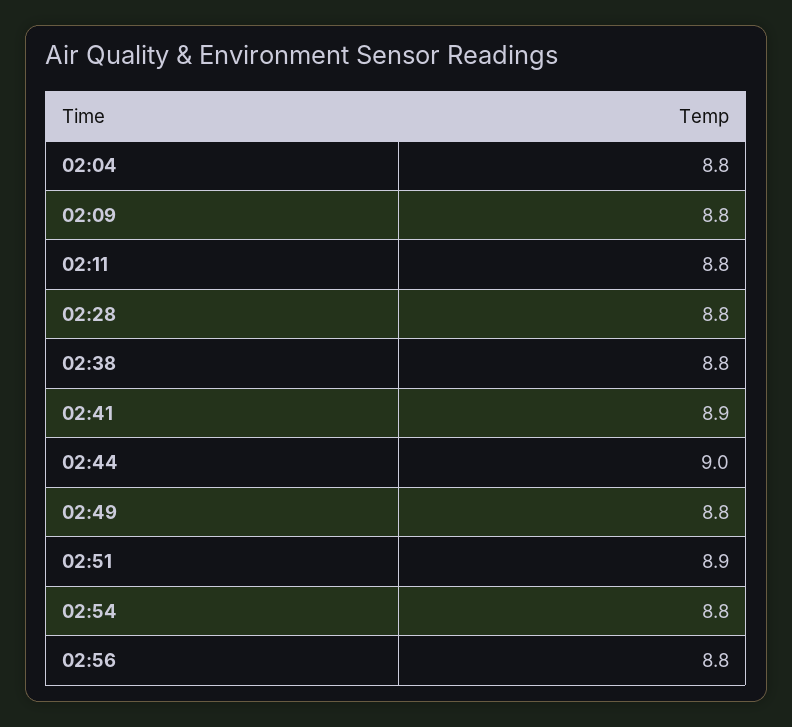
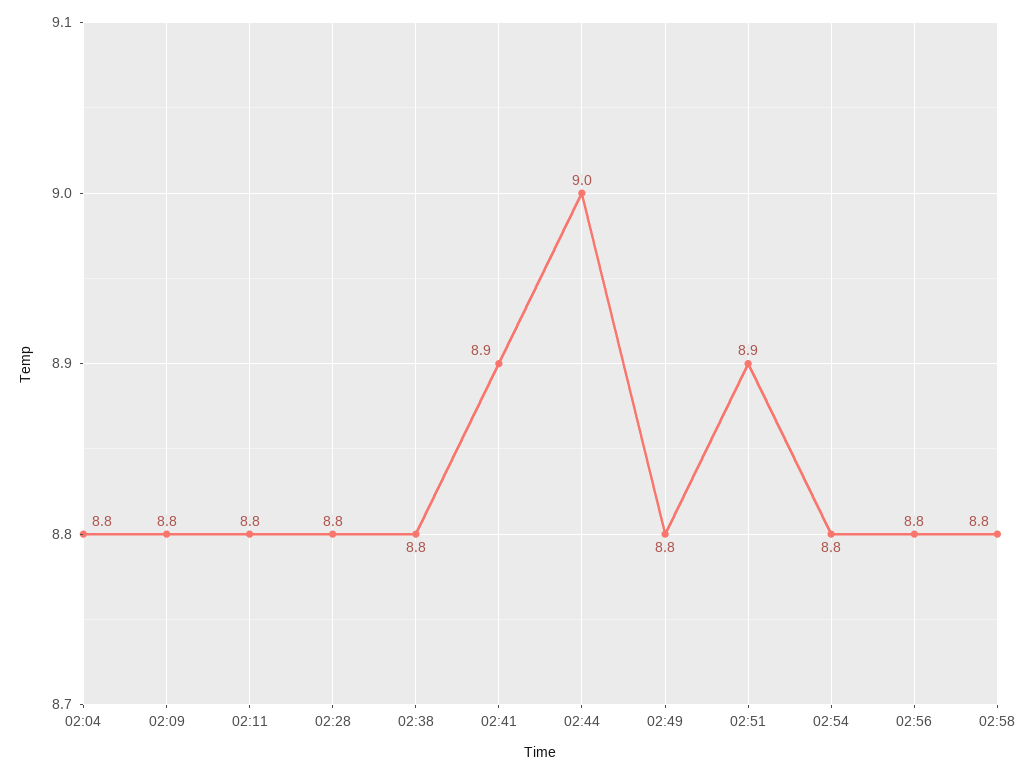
02:58: none -> 8.8

